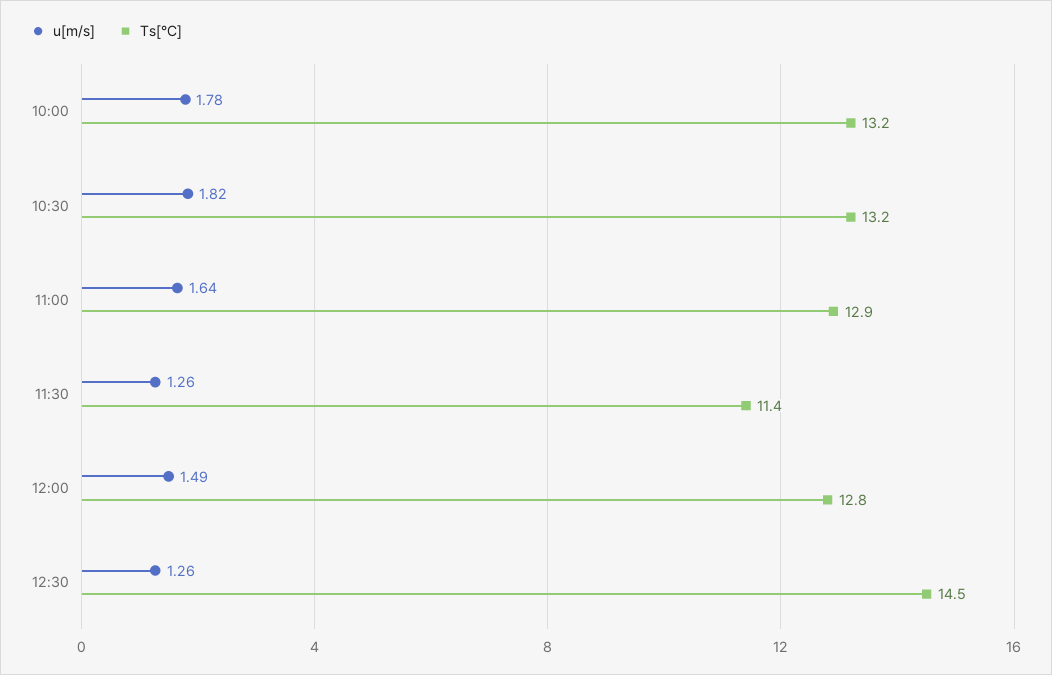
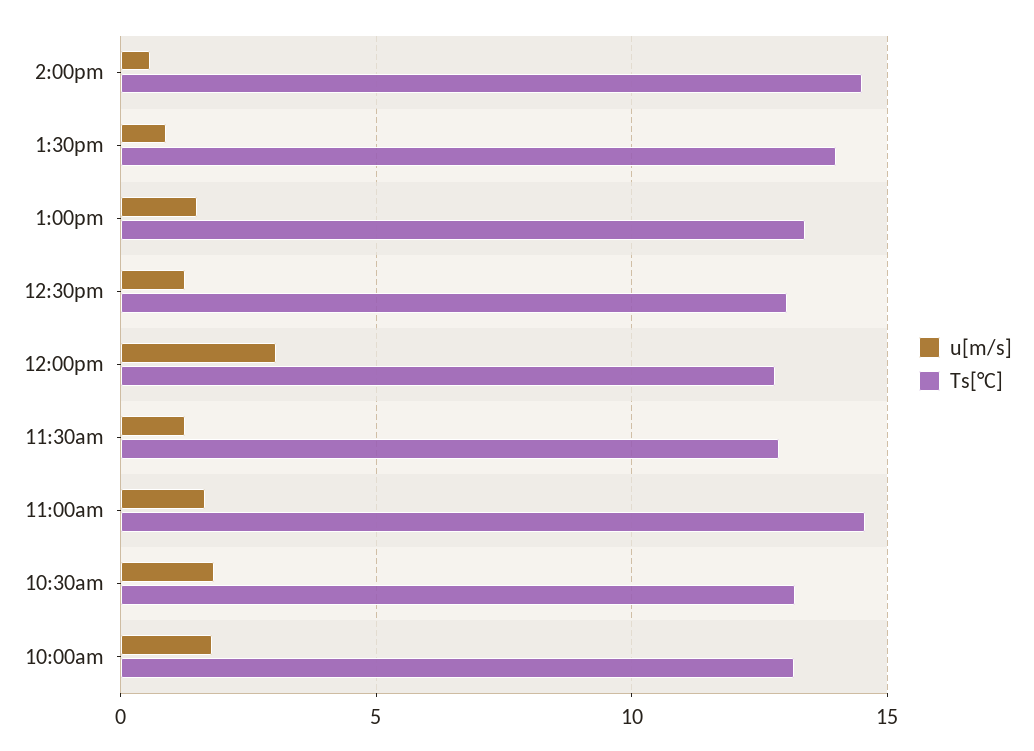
Ts[°C], 11:00: 12.9 -> 14.5
Ts[°C], 11:30: 11.4 -> 13
u[m/s], 12:00: 1.49 -> 3
Ts[°C], 12:30: 14.5 -> 13
u[m/s], 2:00pm: none -> 0.5
Ts[°C], 2:00pm: none -> 14.5
u[m/s], 1:30pm: none -> 1
Ts[°C], 1:30pm: none -> 14
u[m/s], 1:00pm: none -> 1.5
Ts[°C], 1:00pm: none -> 13.5

